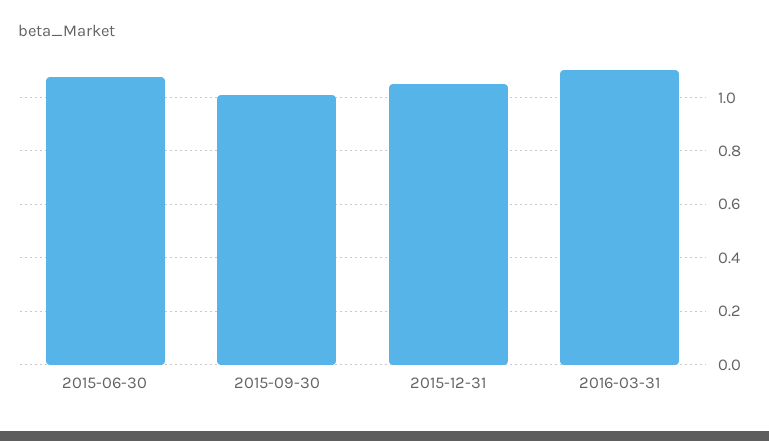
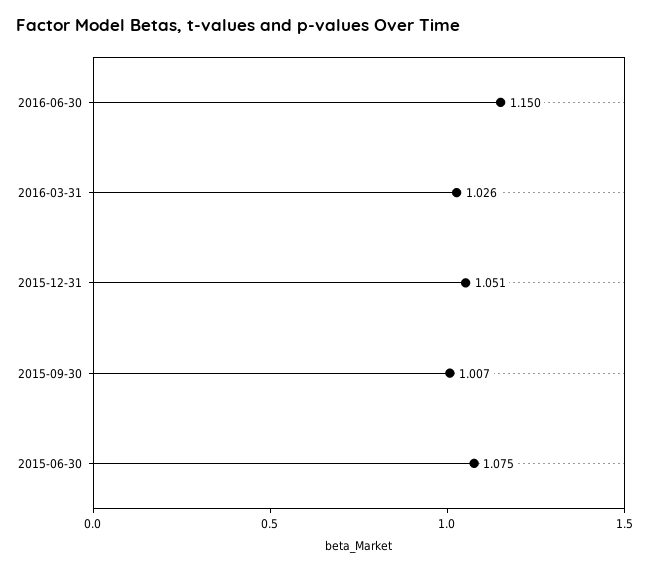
2016-03-31: 1.1 -> 1.026
2016-06-30: none -> 1.15

